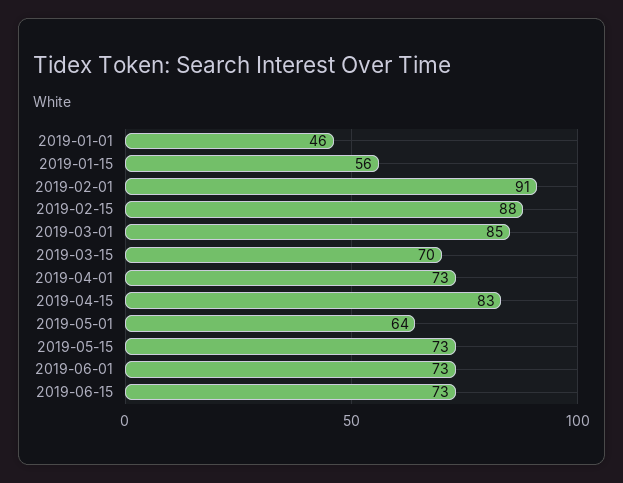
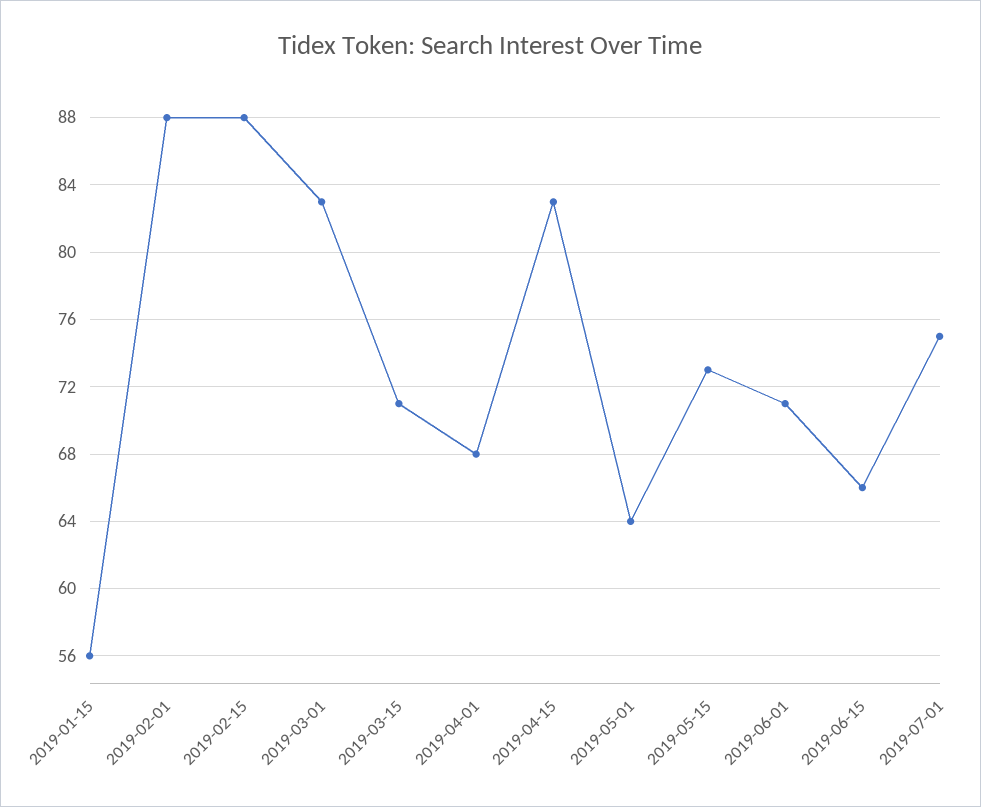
2019-01-01: 46 -> none
2019-02-01: 91 -> 88
2019-03-01: 85 -> 83
2019-03-15: 70 -> 71
2019-04-01: 73 -> 68
2019-06-01: 73 -> 71
2019-06-15: 73 -> 66
2019-07-01: none -> 75

